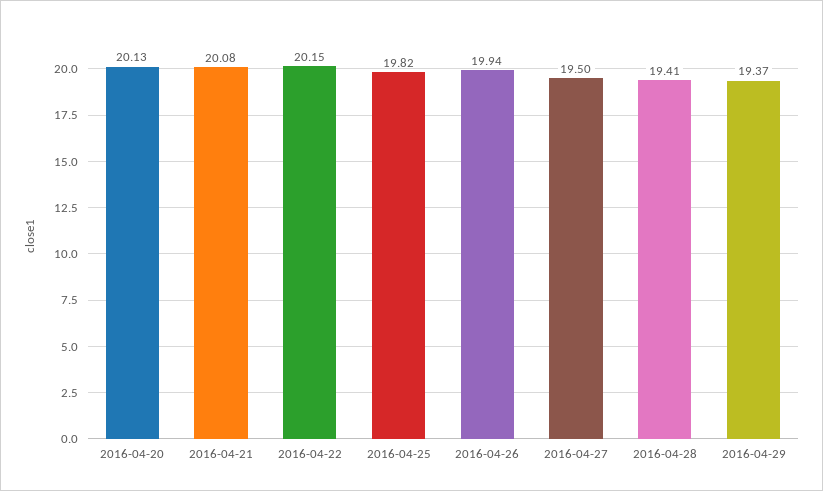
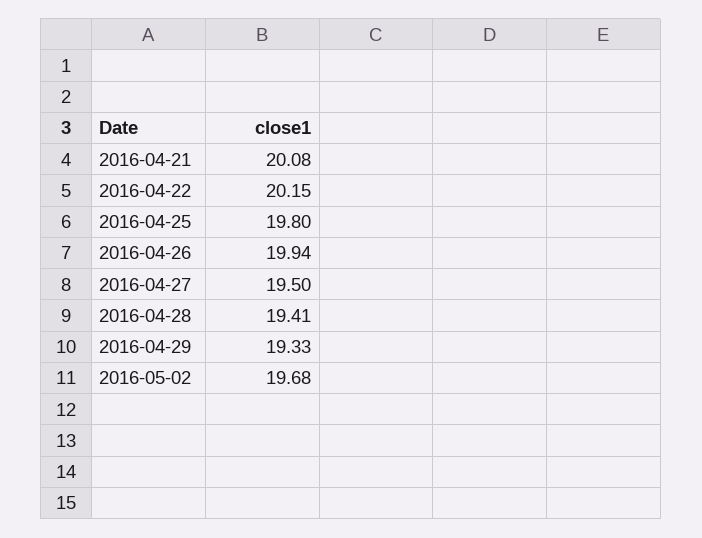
2016-04-20: 20.13 -> none
2016-04-25: 19.82 -> 19.8
2016-04-29: 19.37 -> 19.33
2016-05-02: none -> 19.68

